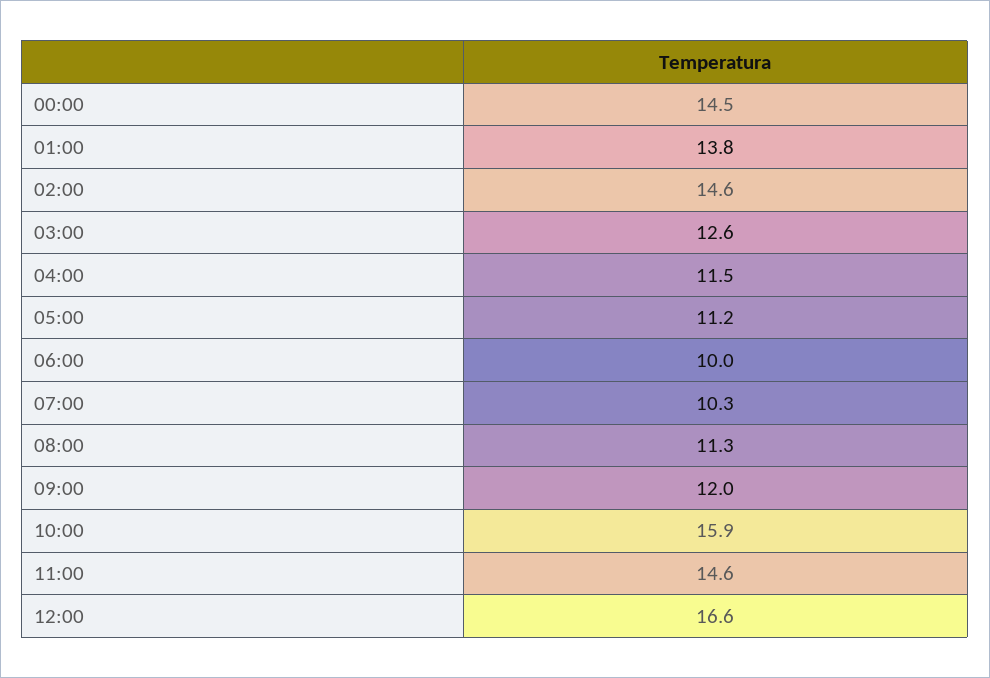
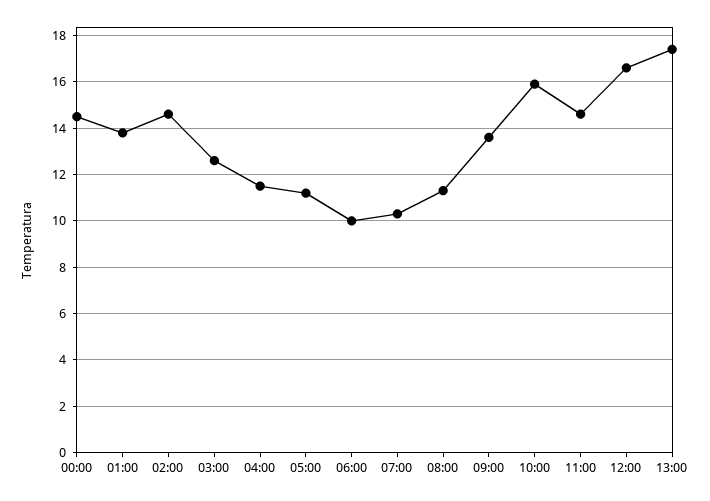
09:00: 12 -> 13.5
13:00: none -> 17.5

